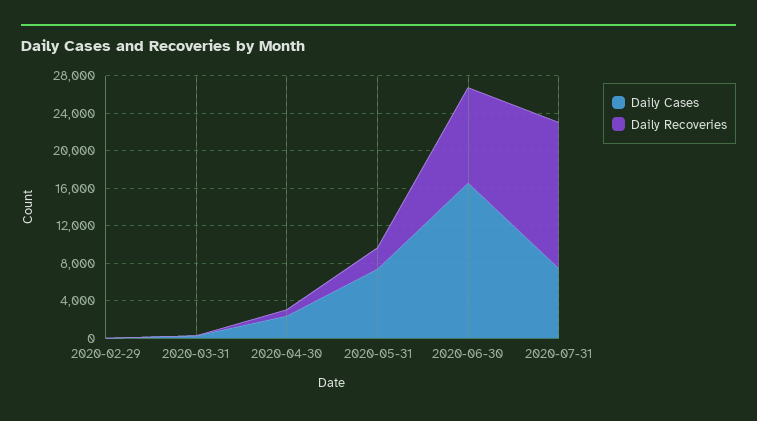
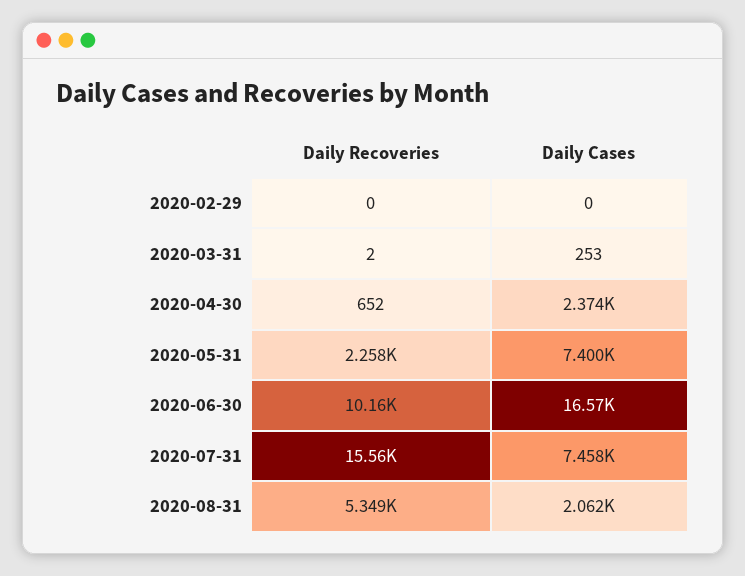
Daily Recoveries, 2020-08-31: none -> 5349
Daily Cases, 2020-08-31: none -> 2062

